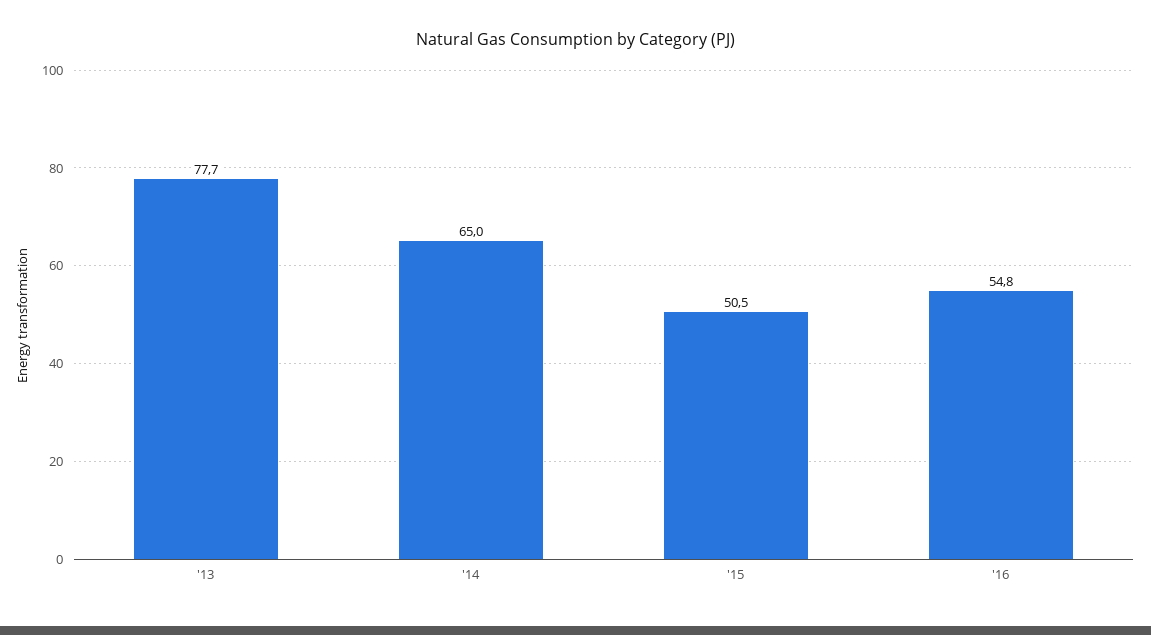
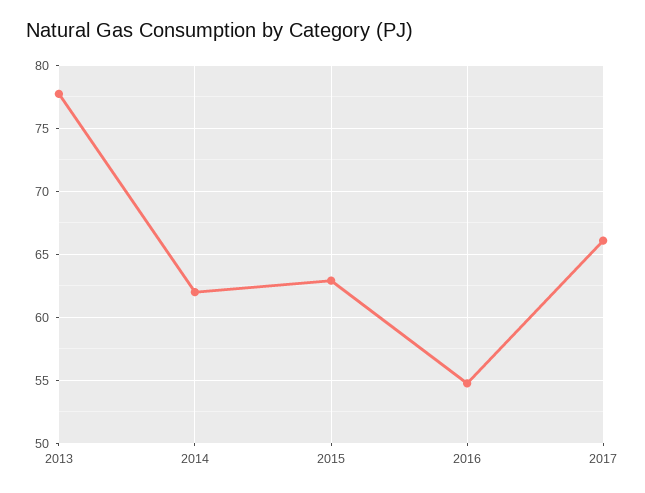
'14: 65 -> 62
'15: 50.5 -> 63
2017: none -> 66

